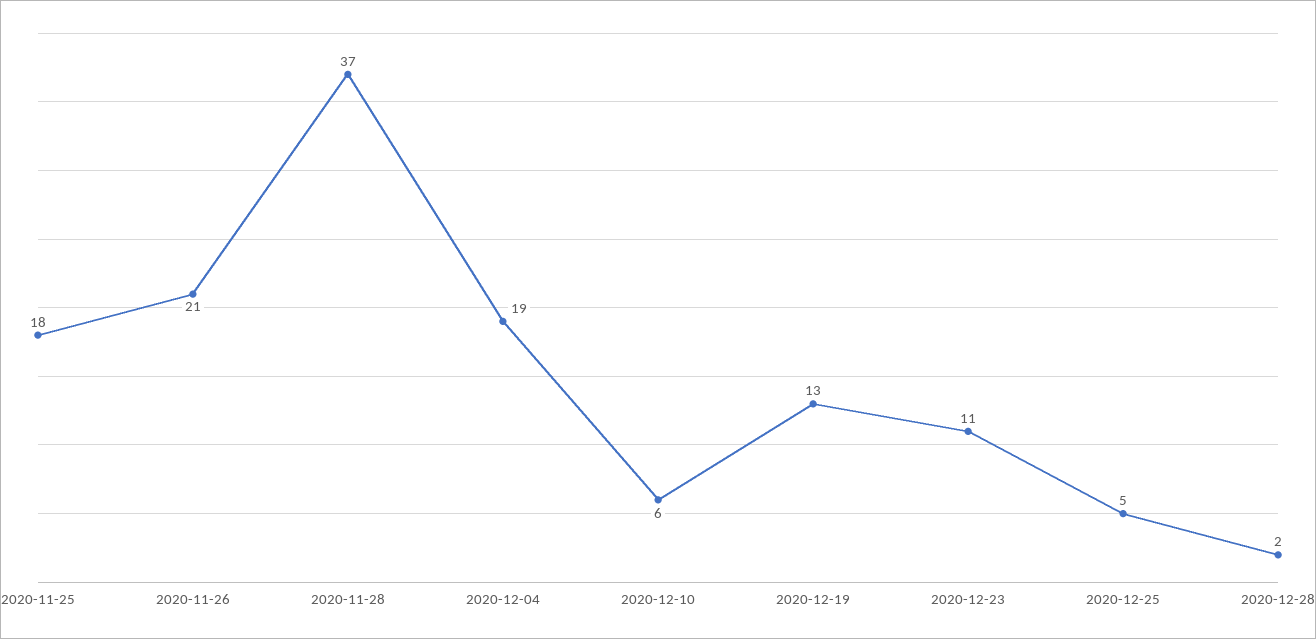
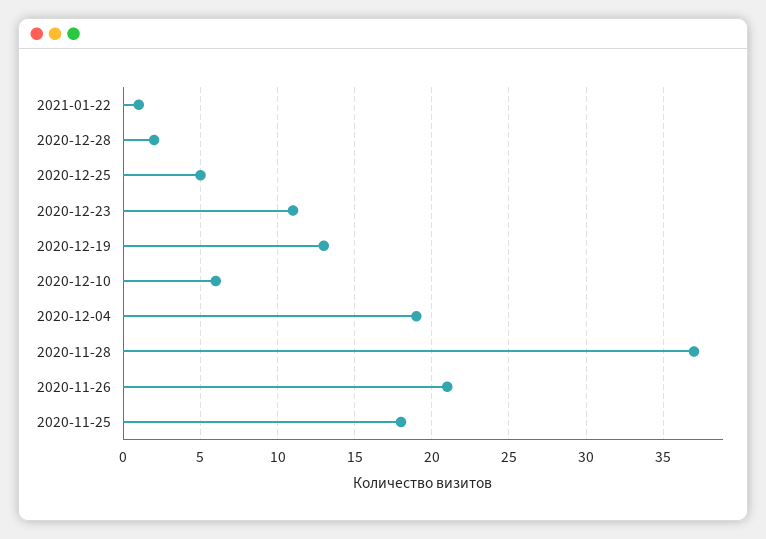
2021-01-22: none -> 1

